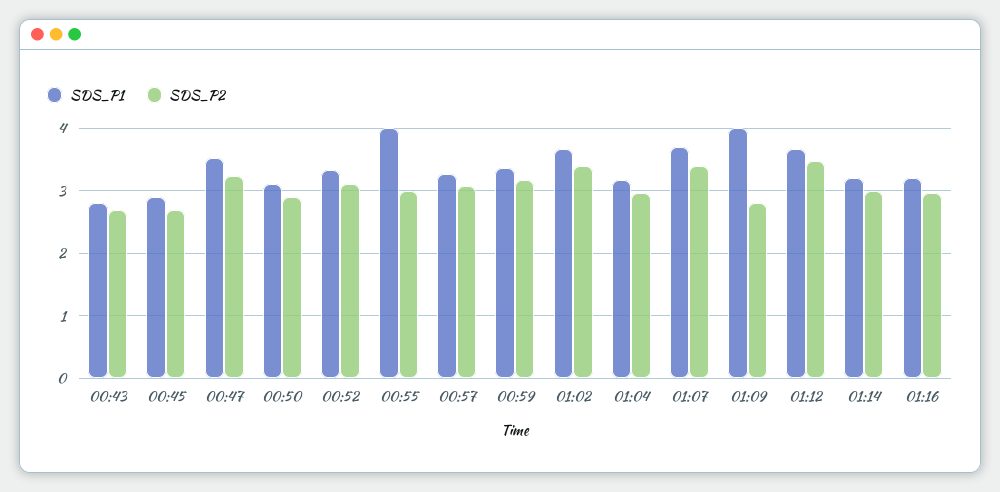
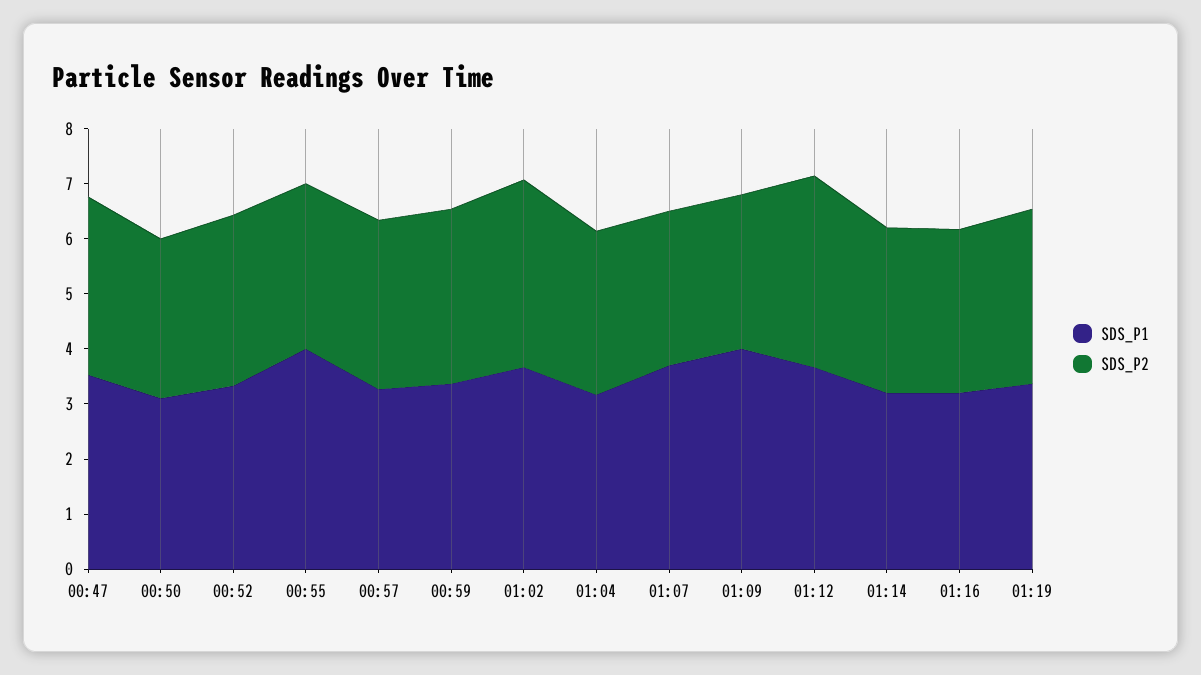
SDS_P1, 00:43: 2.8 -> none
SDS_P2, 00:43: 2.7 -> none
SDS_P1, 00:45: 2.9 -> none
SDS_P2, 00:45: 2.7 -> none
SDS_P2, 01:07: 3.4 -> 2.8
SDS_P1, 01:19: none -> 3.4
SDS_P2, 01:19: none -> 3.2

